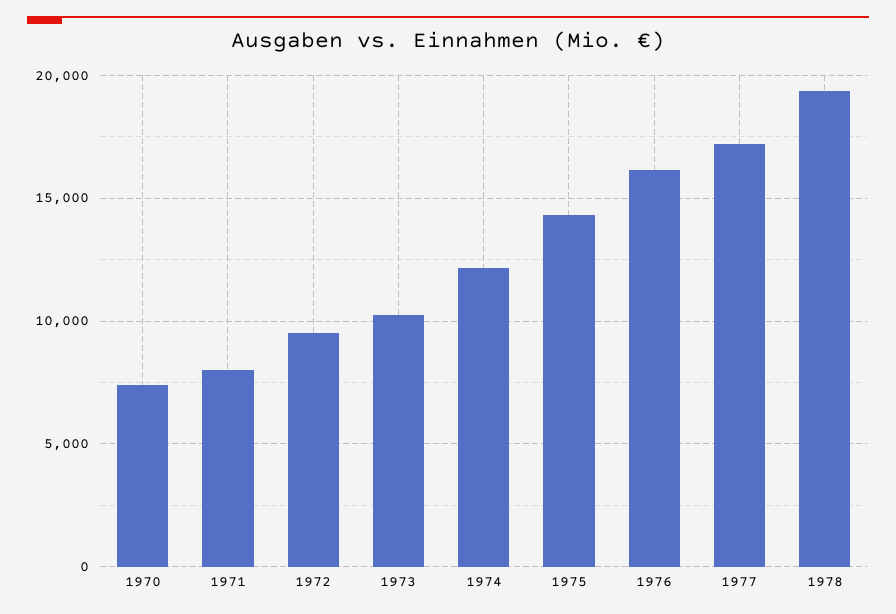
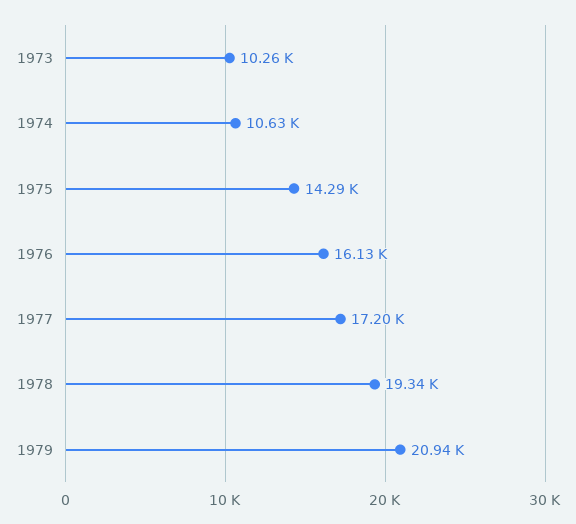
1970: 7500 -> none
1971: 8000 -> none
1972: 9500 -> none
1974: 12000 -> 10630
1979: none -> 20940

